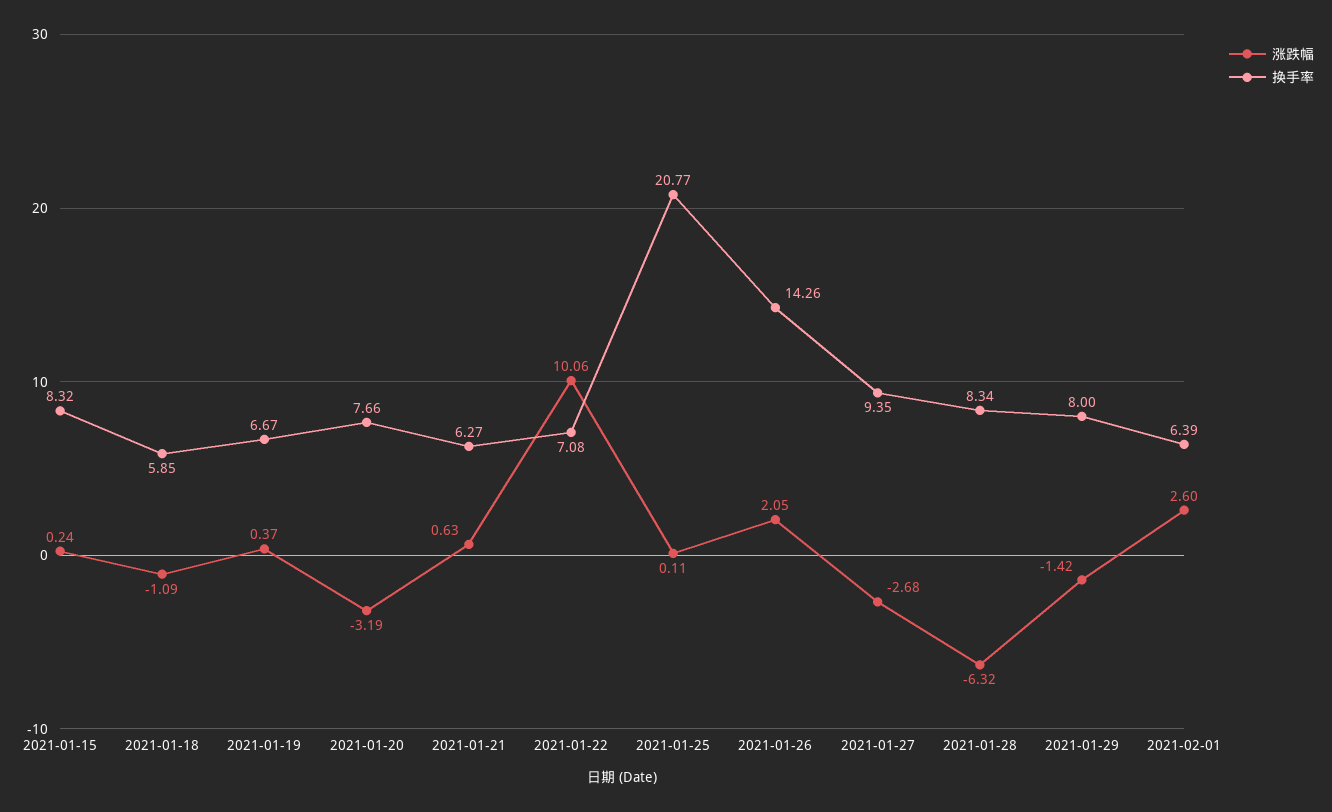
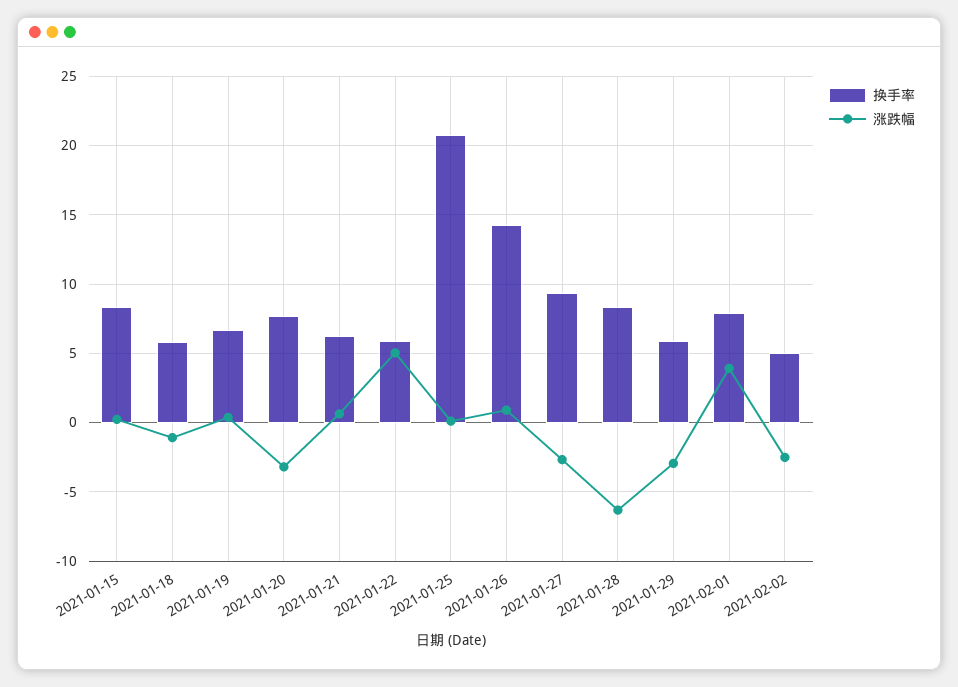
涨跌幅, 2021-01-22: 10.06 -> 5
换手率, 2021-01-22: 7.08 -> 6
涨跌幅, 2021-01-26: 2.05 -> 1
涨跌幅, 2021-01-29: -1.42 -> -3
换手率, 2021-01-29: 8 -> 6
涨跌幅, 2021-02-01: 2.6 -> 4
换手率, 2021-02-01: 6.39 -> 8
换手率, 2021-02-02: none -> 5
涨跌幅, 2021-02-02: none -> -2.5

